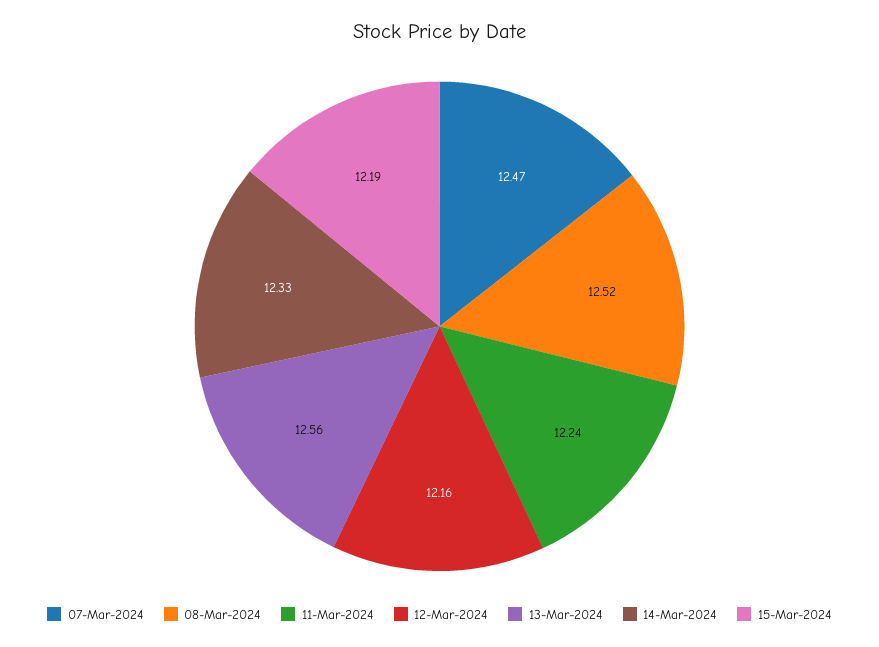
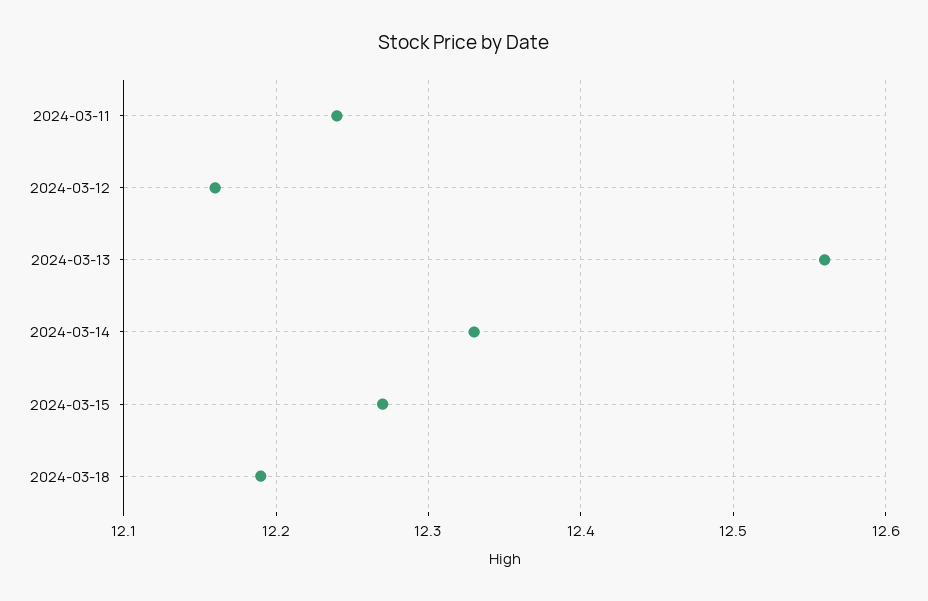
07-Mar-2024: 12.47 -> none
08-Mar-2024: 12.52 -> none
15-Mar-2024: 12.19 -> 12.27
2024-03-18: none -> 12.19

